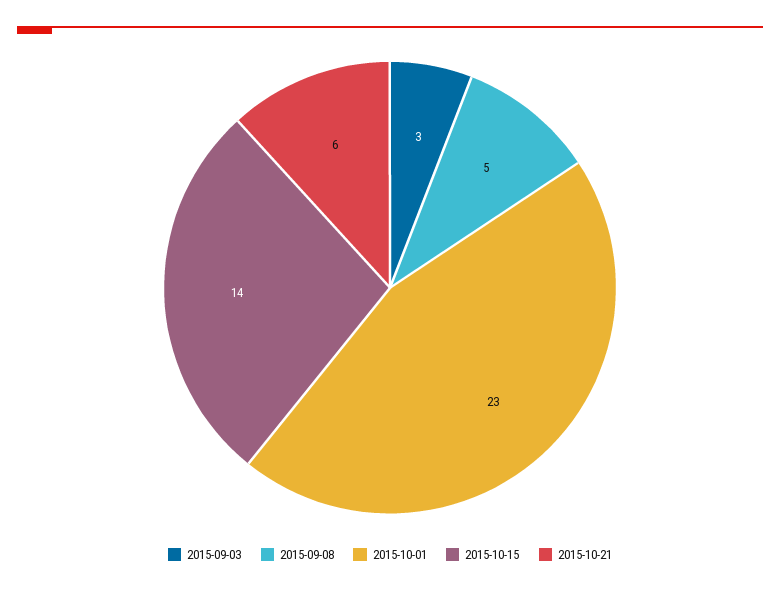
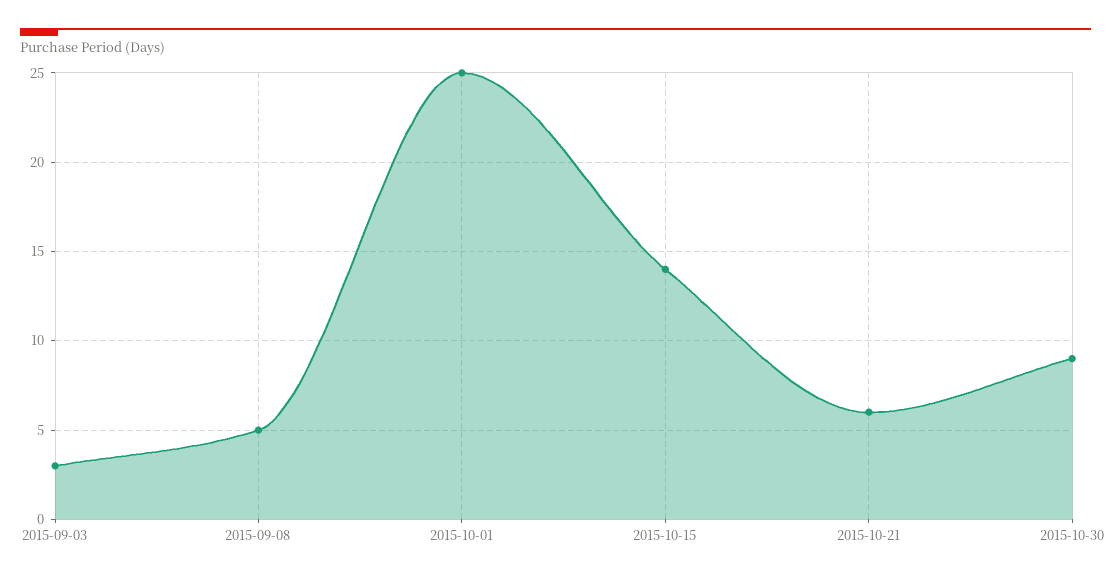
2015-10-01: 23 -> 25
2015-10-30: none -> 9

